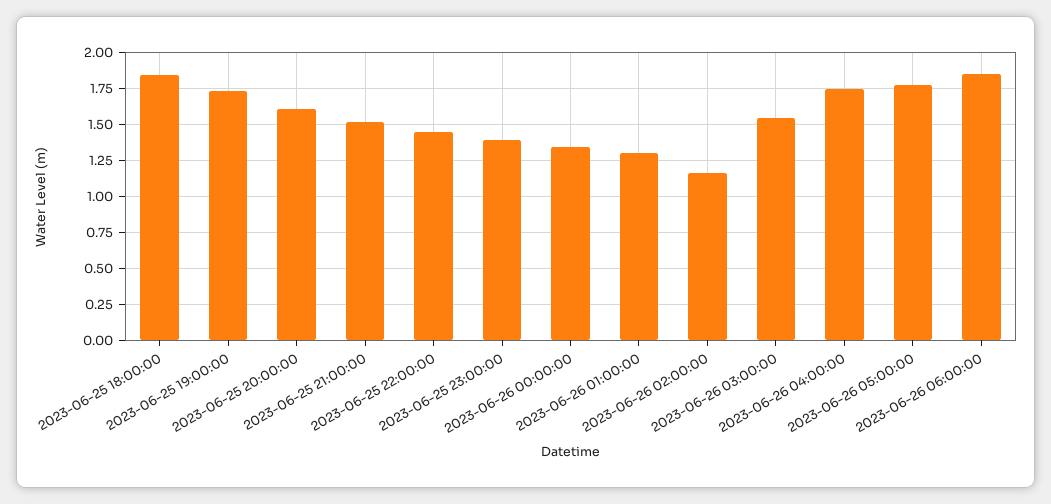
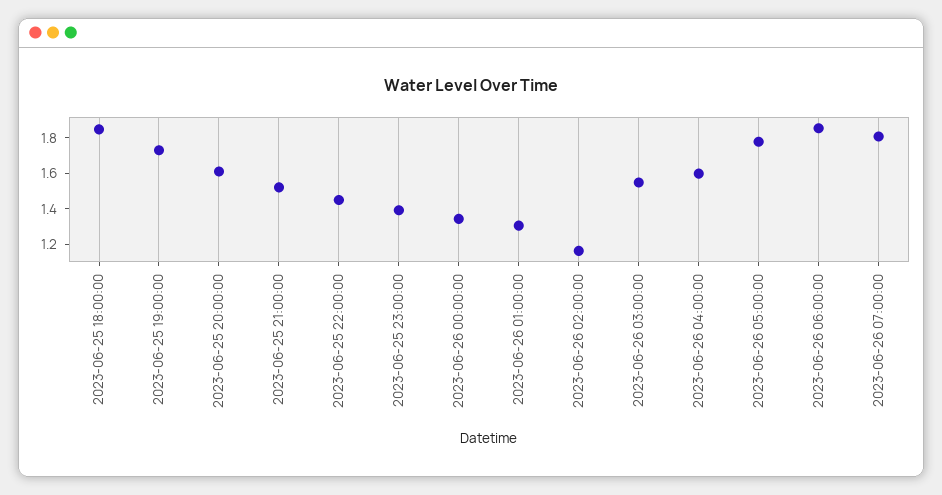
2023-06-26 04:00:00: 1.75 -> 1.6
2023-06-26 07:00:00: none -> 1.8

